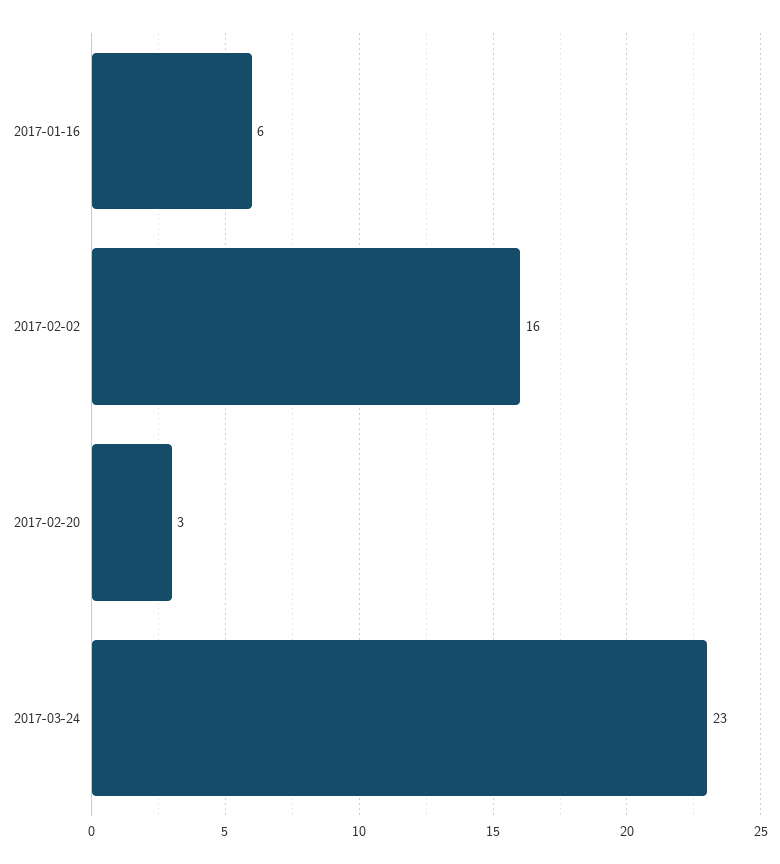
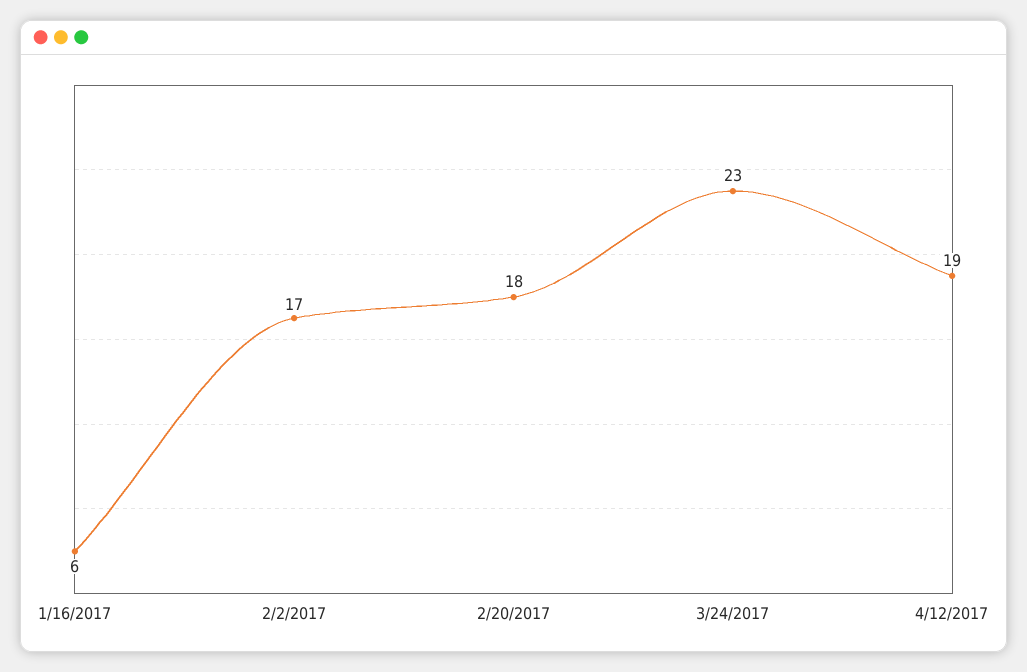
2017-02-02: 16 -> 17
2017-02-20: 3 -> 18
4/12/2017: none -> 19

